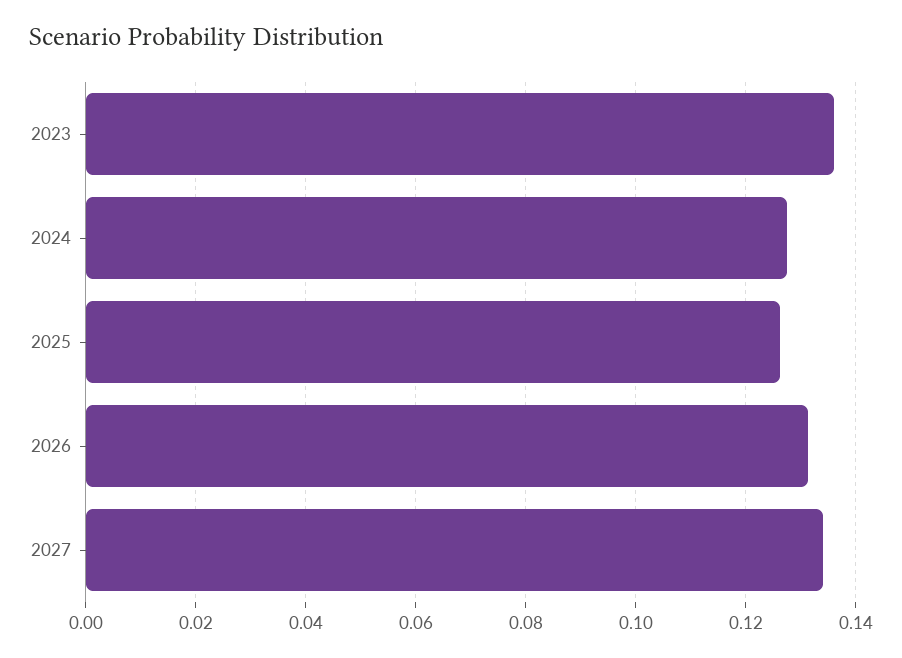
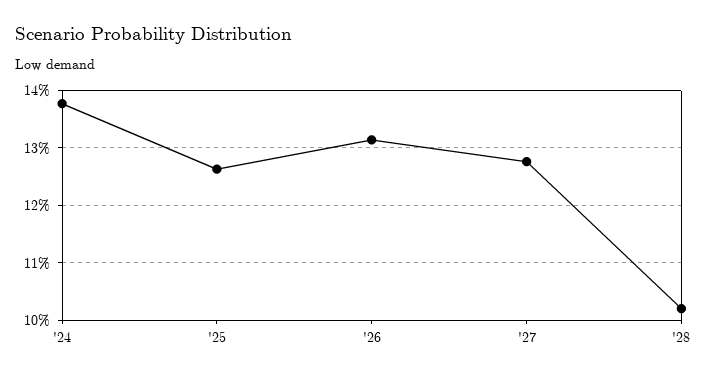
2023: 0.136 -> none
2024: 0.128 -> 0.138
2027: 0.134 -> 0.128
'28: none -> 0.102

